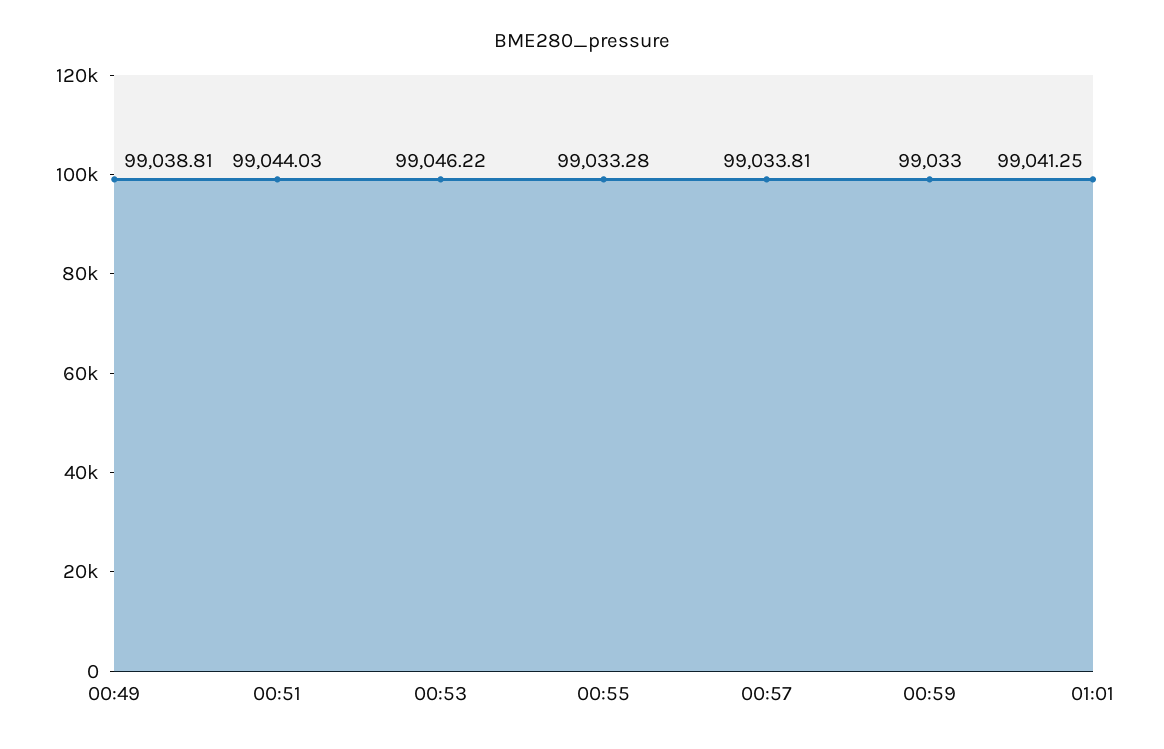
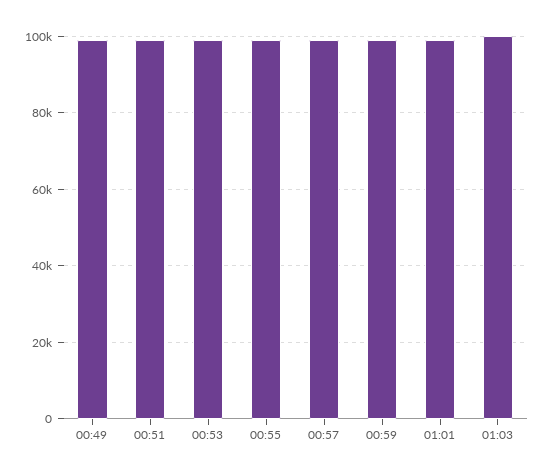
01:03: none -> 100000

